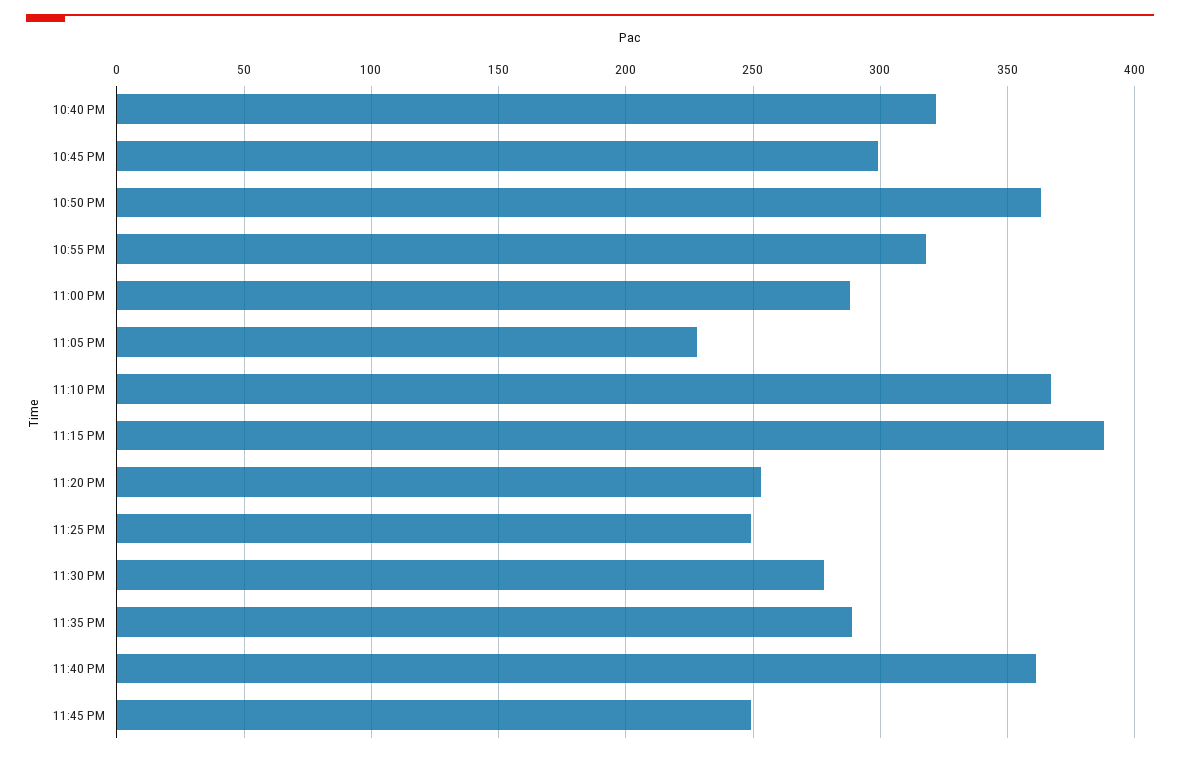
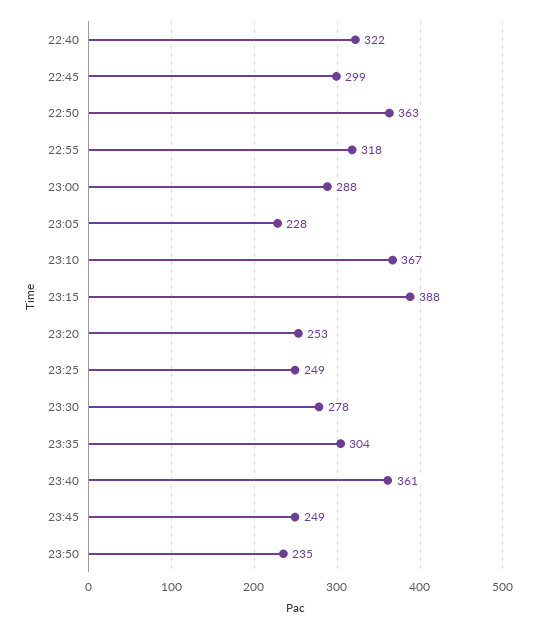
11:35 PM: 290 -> 304
23:50: none -> 235

